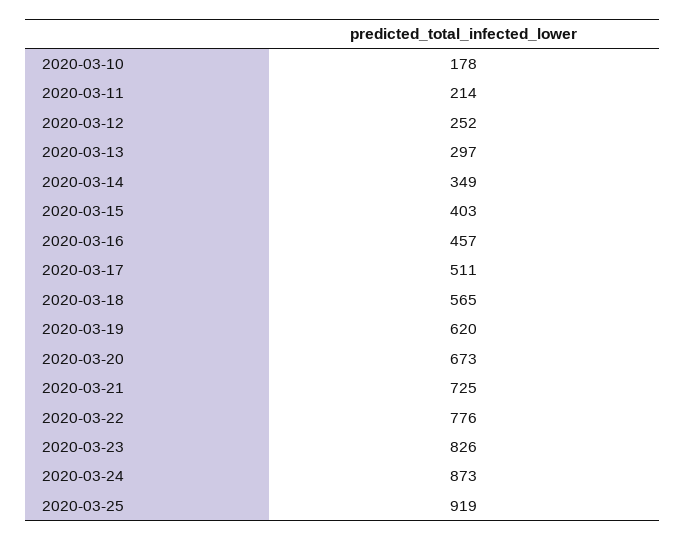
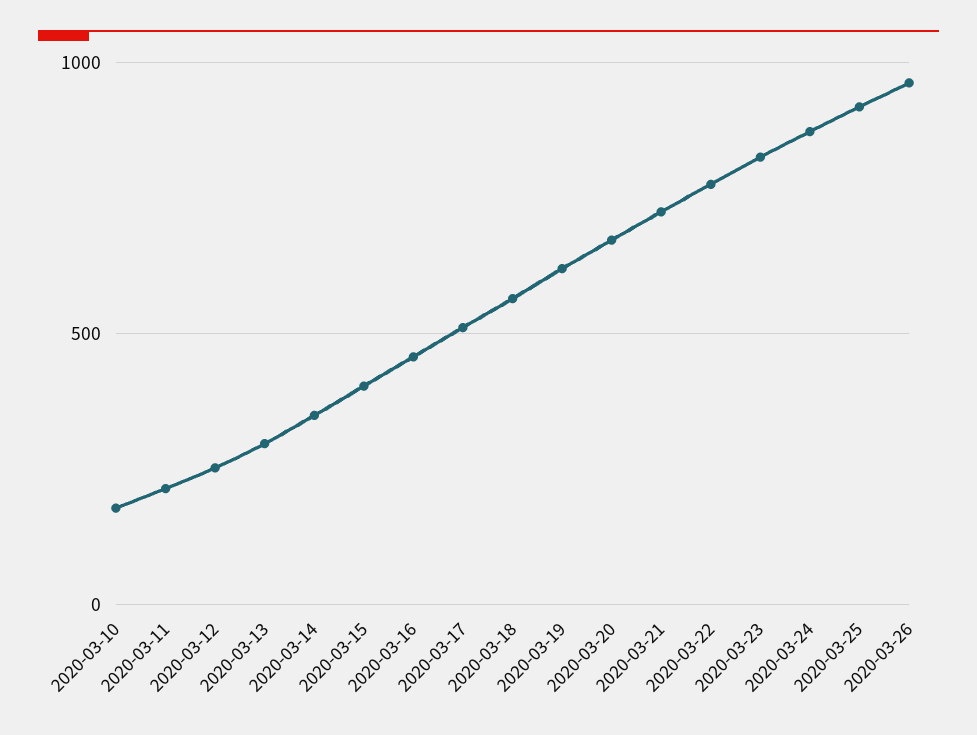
2020-03-26: none -> 950

